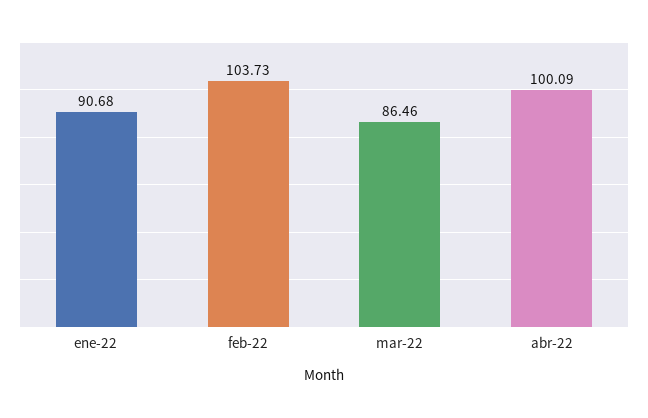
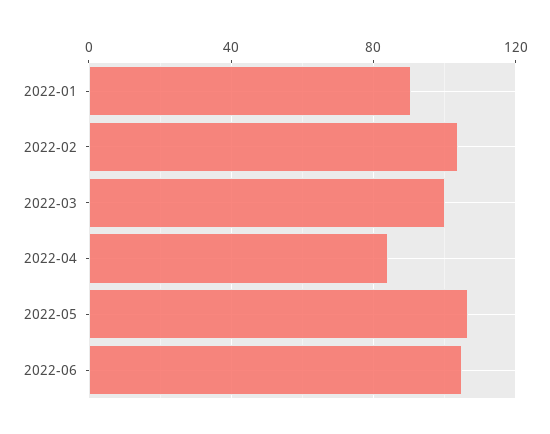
mar-22: 86.46 -> 100
abr-22: 100.09 -> 85
2022-05: none -> 105
2022-06: none -> 105

